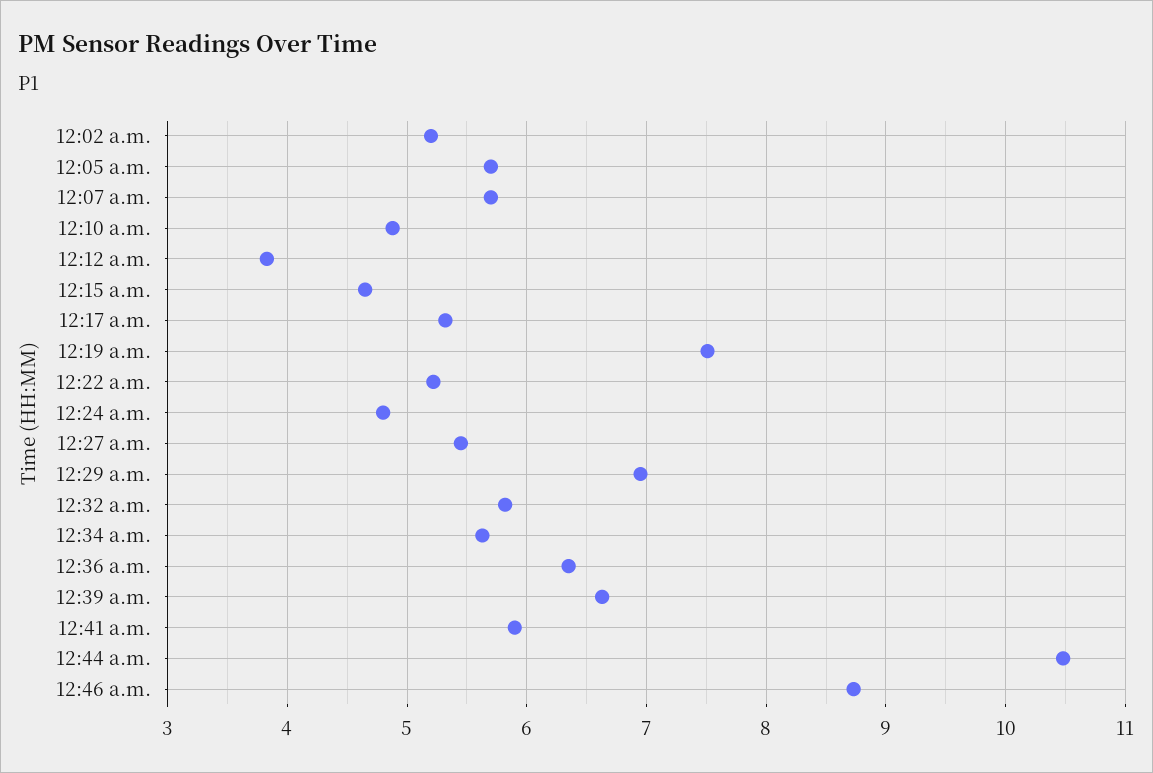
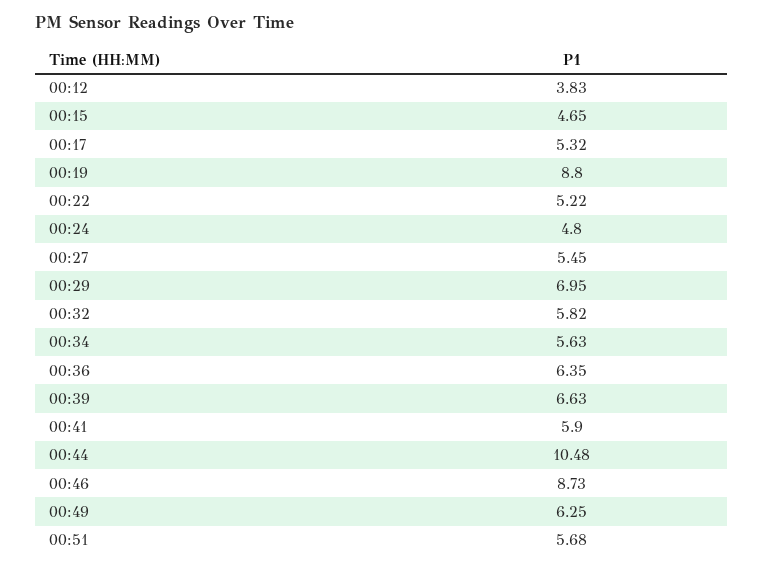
12:02 a.m.: 5.2 -> none
12:05 a.m.: 5.7 -> none
12:07 a.m.: 5.7 -> none
12:10 a.m.: 4.9 -> none
12:19 a.m.: 7.5 -> 8.8
00:49: none -> 6.25
00:51: none -> 5.68

